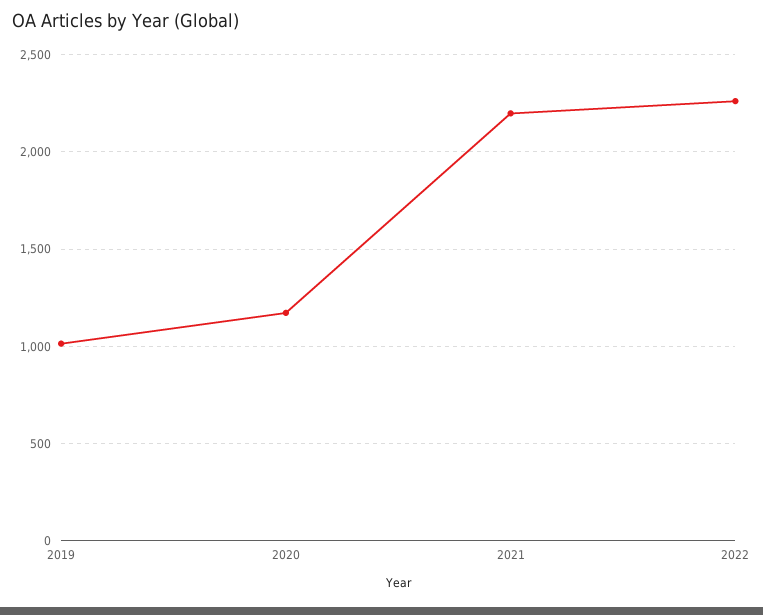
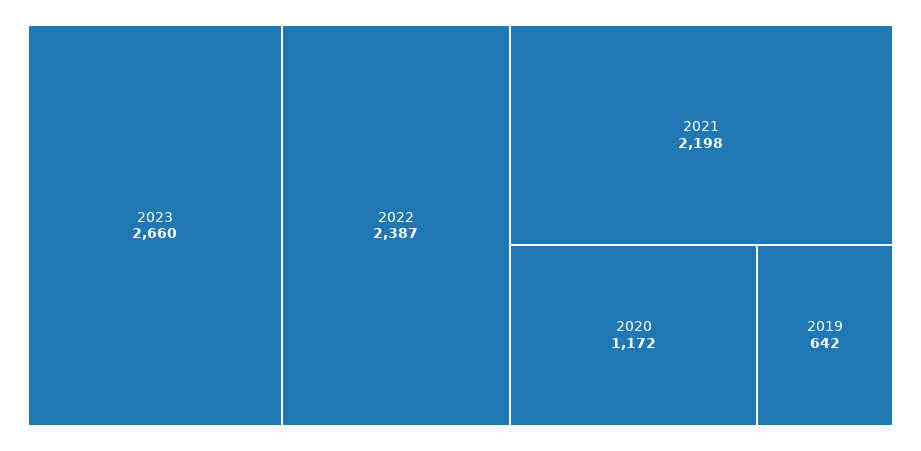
2019: 1000 -> 642
2022: 2250 -> 2387
2023: none -> 2660

